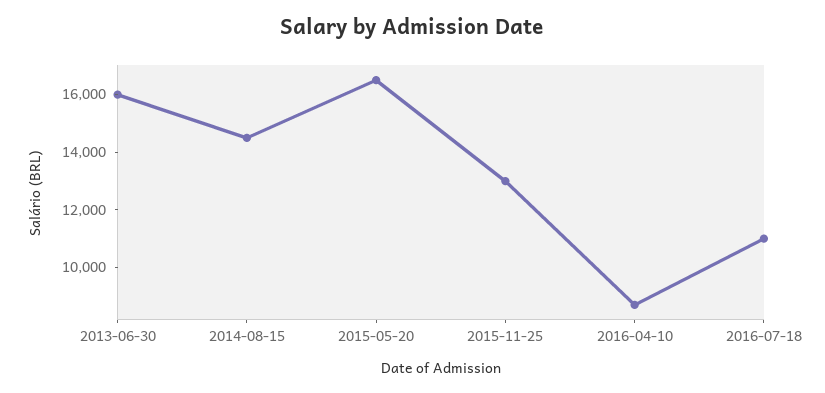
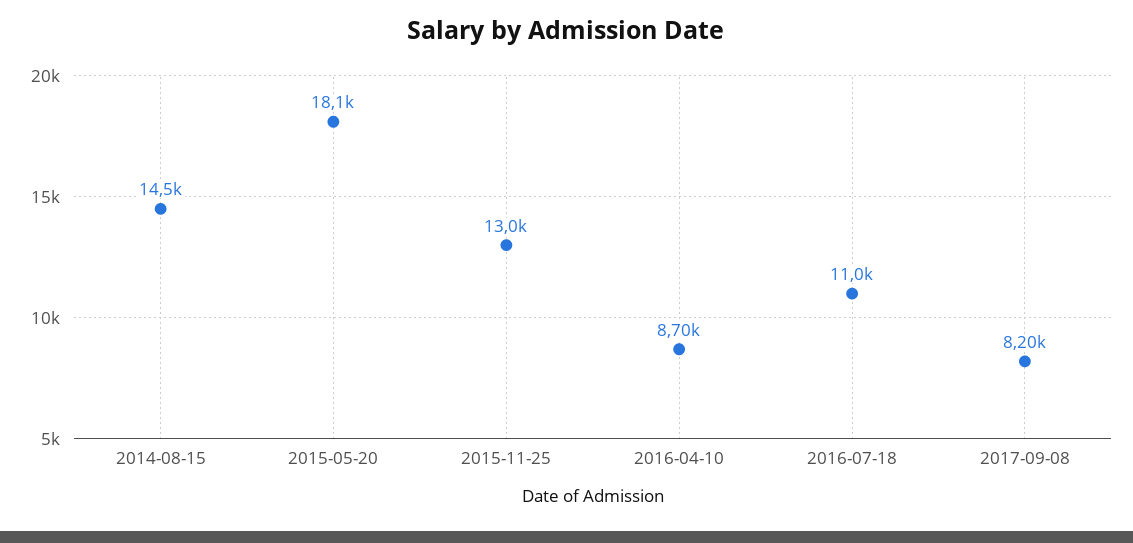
2013-06-30: 16000 -> none
2015-05-20: 16500 -> 18100
2017-09-08: none -> 8200

